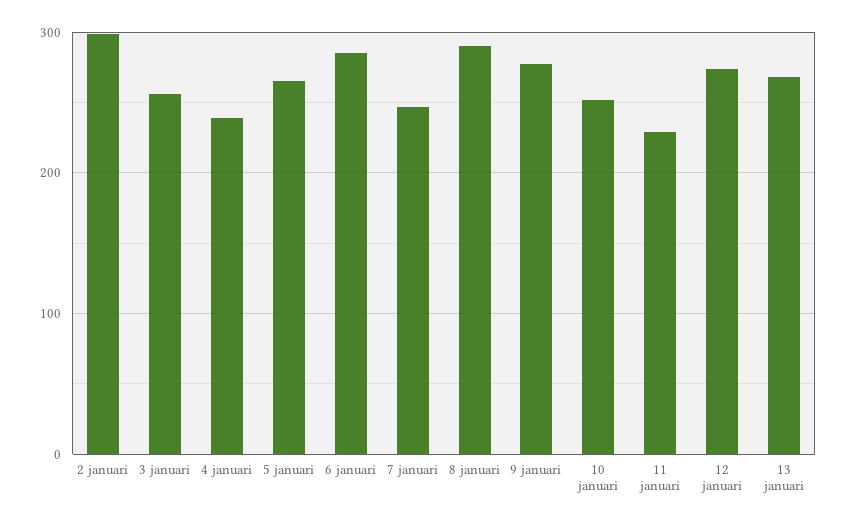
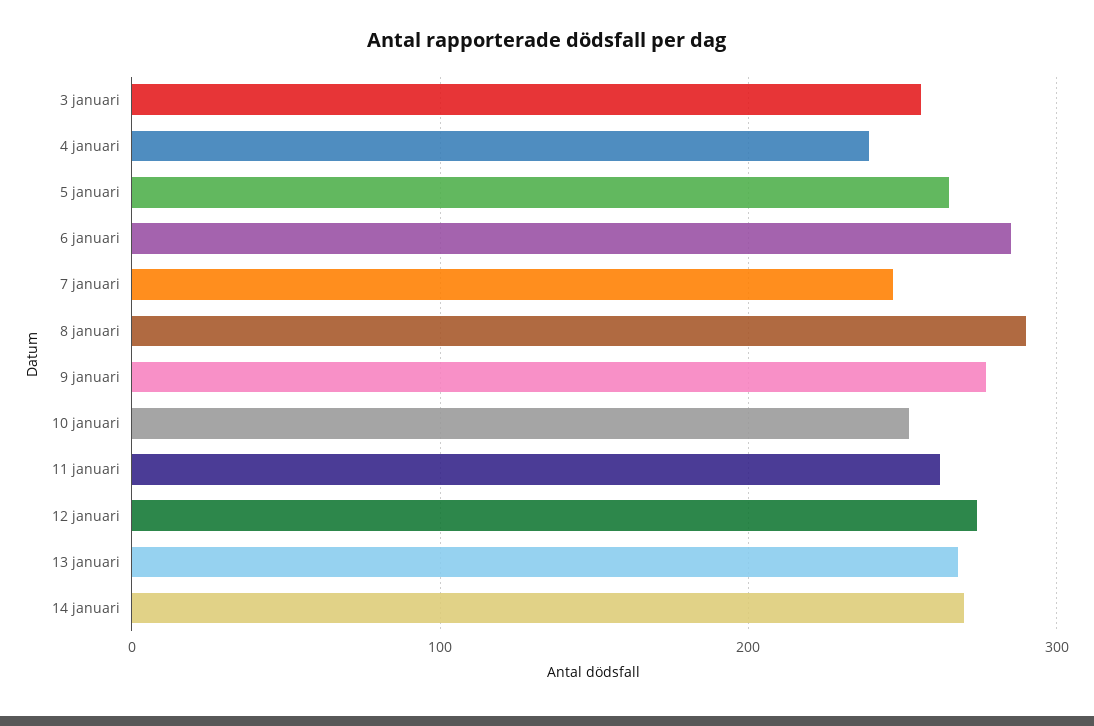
2 januari: 300 -> none
11 januari: 230 -> 260
14 januari: none -> 270

